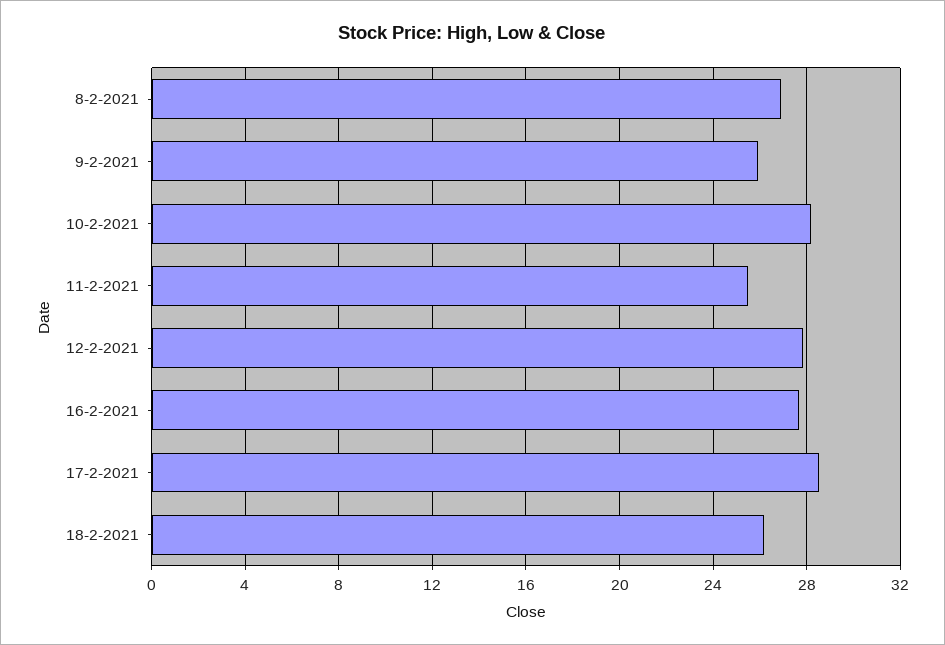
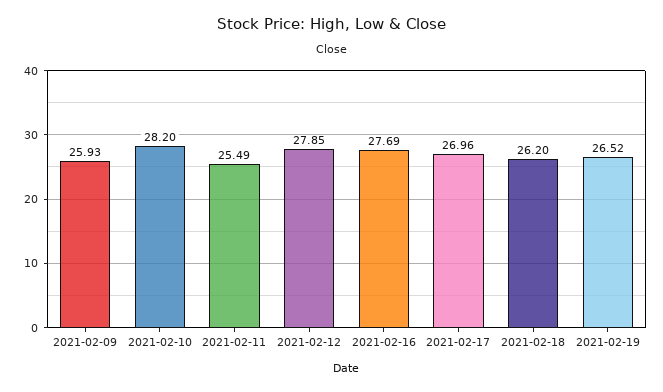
8-2-2021: 27 -> none
17-2-2021: 28.5 -> 26.96
2021-02-19: none -> 26.52

